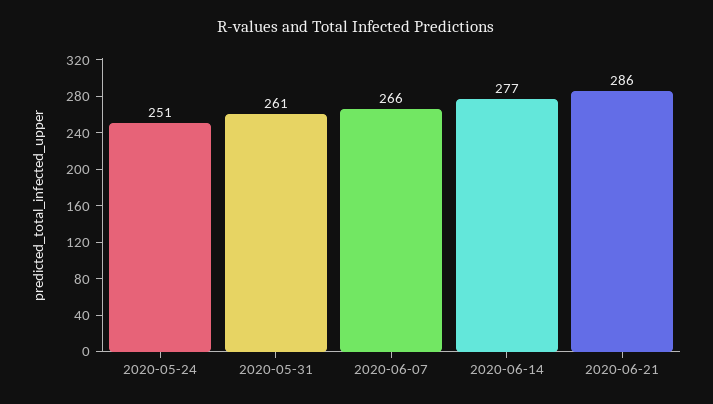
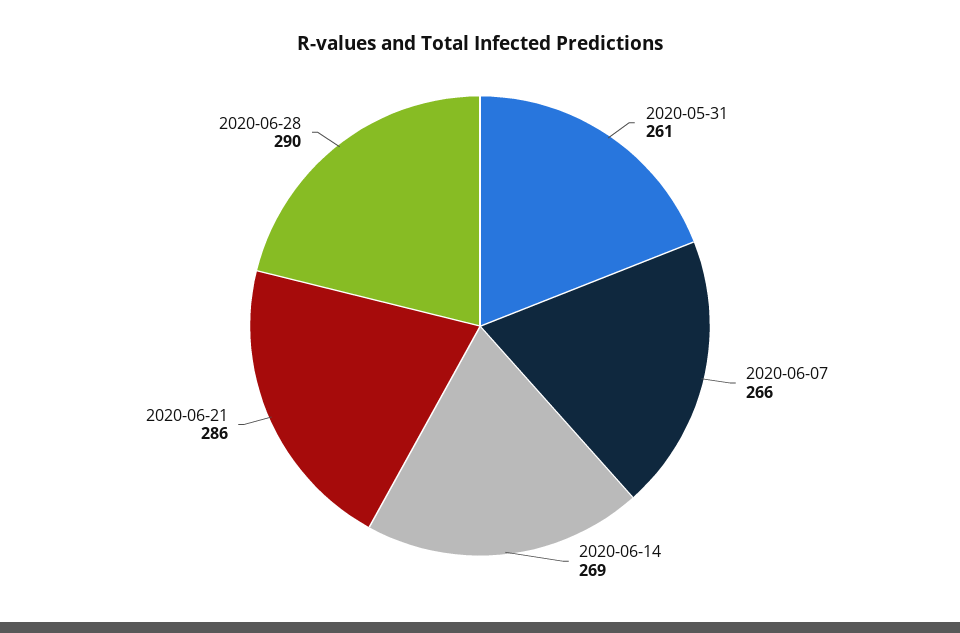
2020-05-24: 251 -> none
2020-06-14: 277 -> 269
2020-06-28: none -> 290

